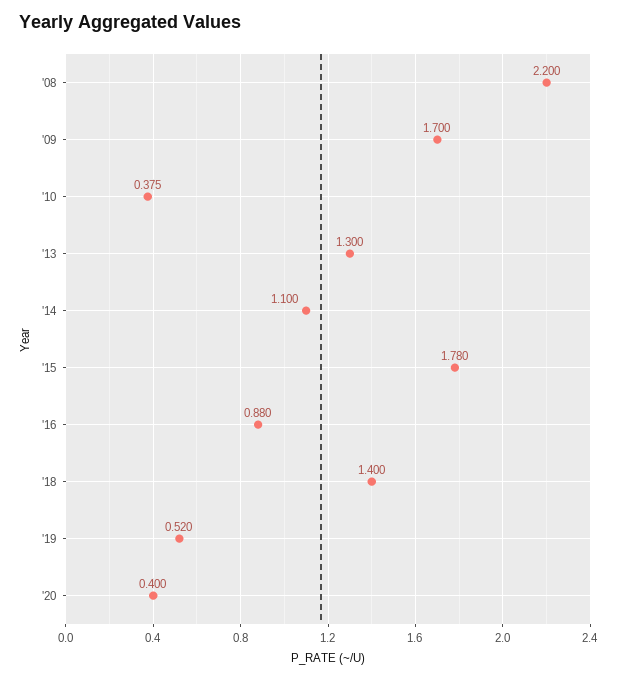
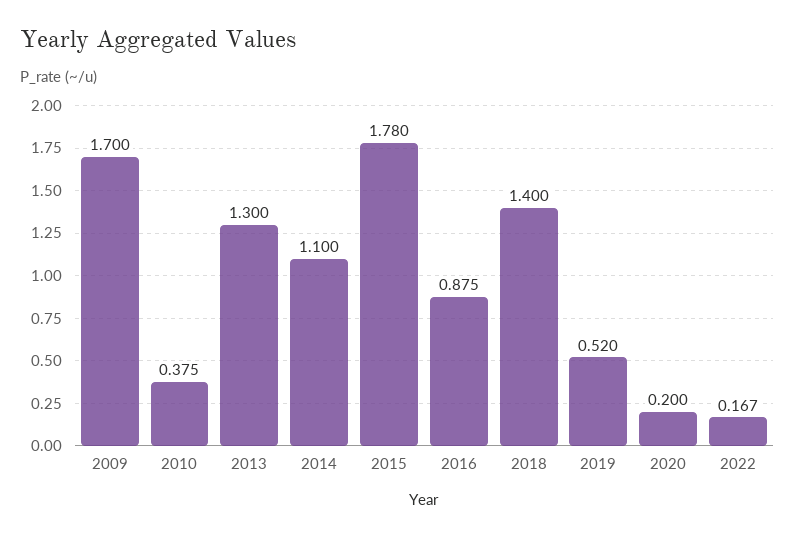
'08: 2.2 -> none
'16: 0.88 -> 0.875
'20: 0.4 -> 0.2
2022: none -> 0.167

